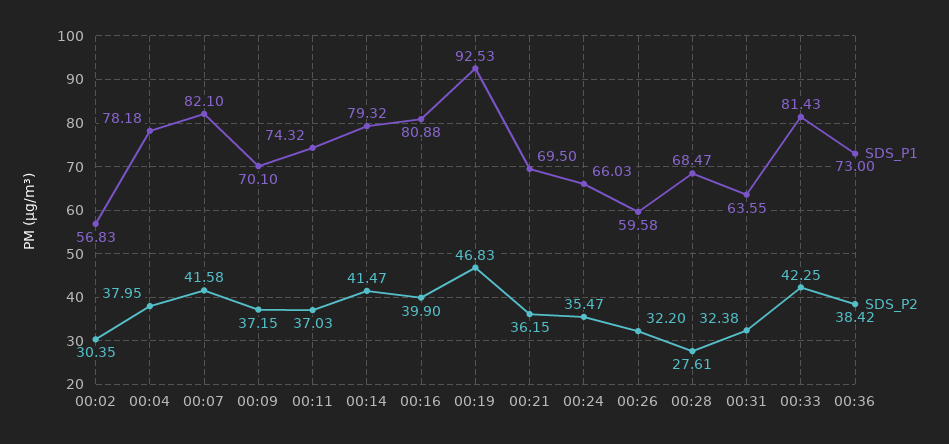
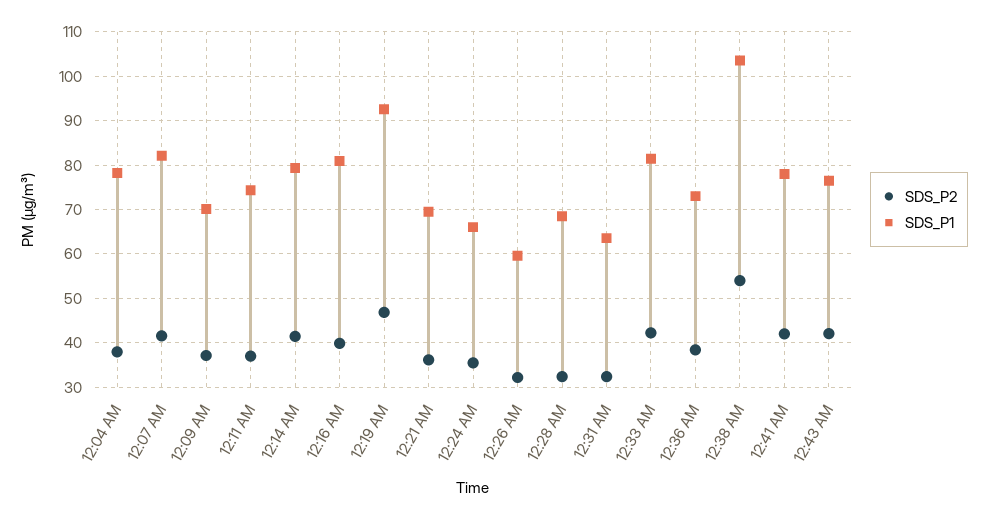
SDS_P1, 00:02: 56.83 -> none
SDS_P2, 00:02: 30.35 -> none
SDS_P2, 00:28: 27.61 -> 32
SDS_P2, 12:38 AM: none -> 54
SDS_P1, 12:38 AM: none -> 104
SDS_P2, 12:41 AM: none -> 42
SDS_P1, 12:41 AM: none -> 78
SDS_P2, 12:43 AM: none -> 42
SDS_P1, 12:43 AM: none -> 76

